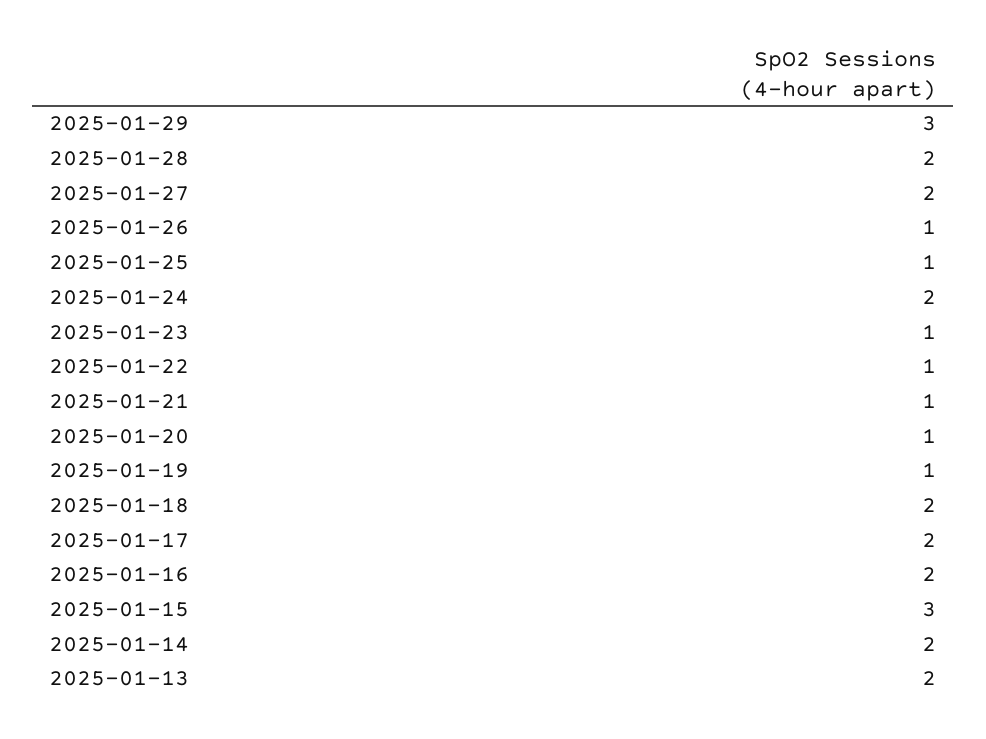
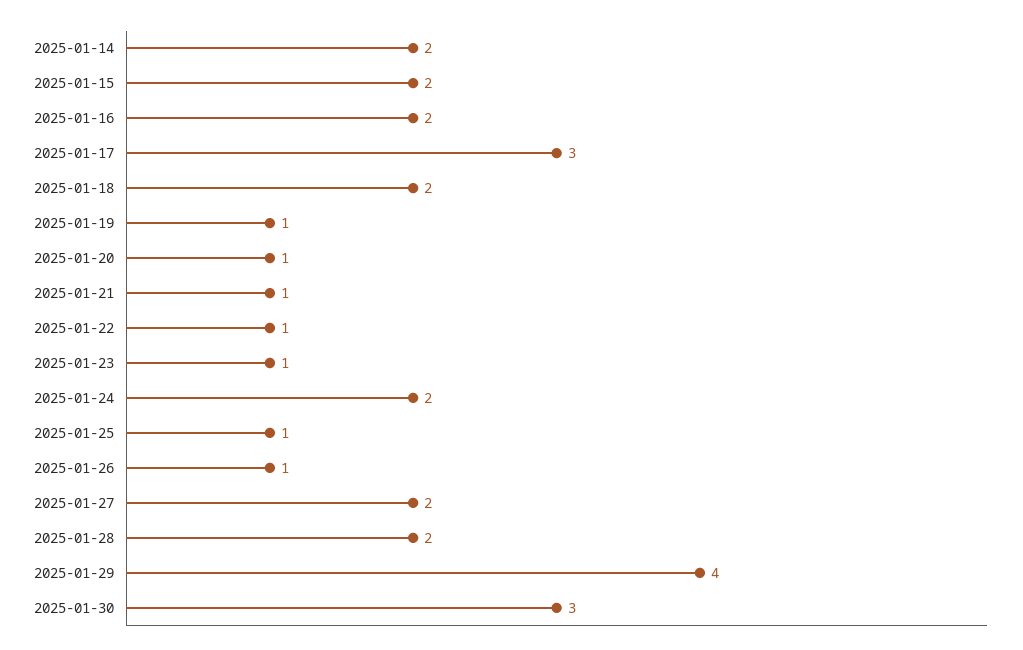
2025-01-29: 3 -> 4
2025-01-17: 2 -> 3
2025-01-15: 3 -> 2
2025-01-13: 2 -> none
2025-01-30: none -> 3

